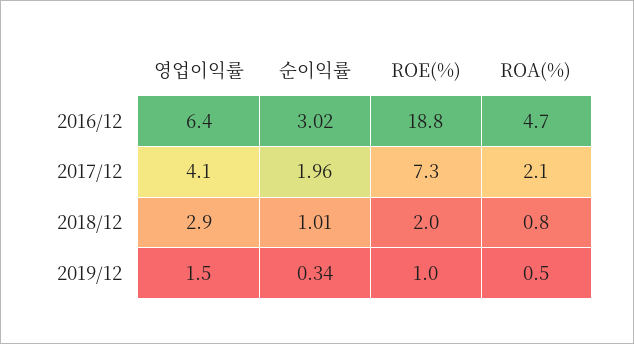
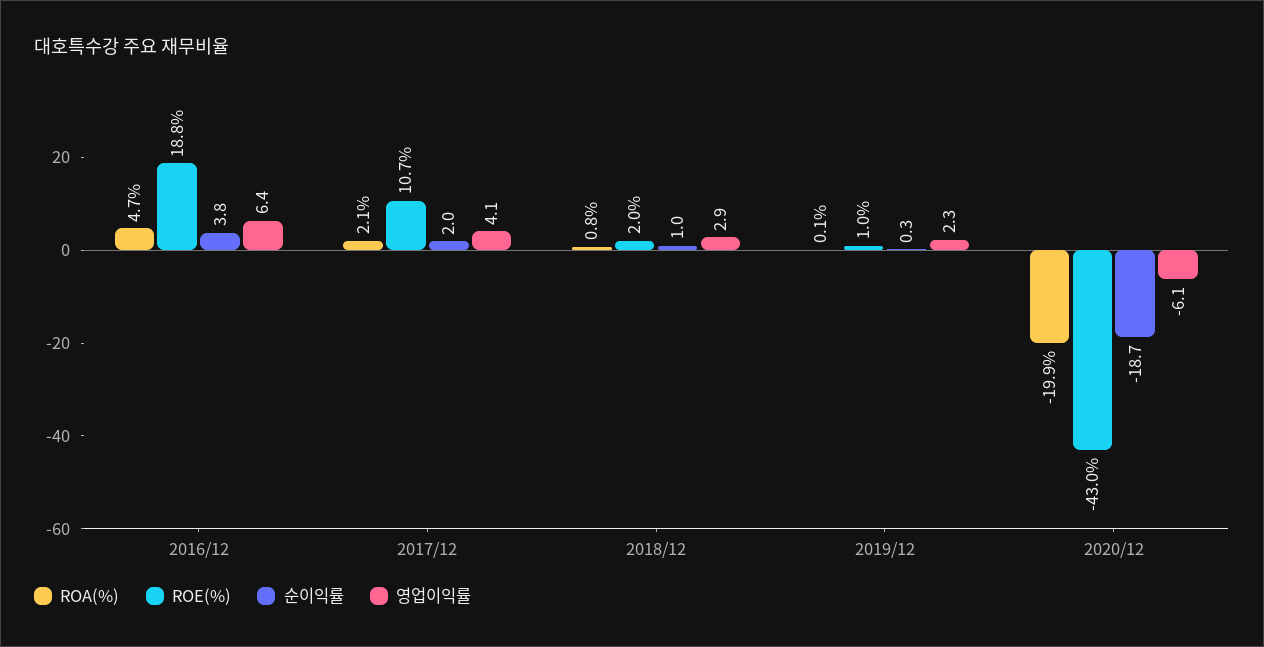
순이익률, 2016/12: 3.02 -> 3.8
ROE(%), 2017/12: 7.3 -> 10.7
영업이익률, 2019/12: 1.5 -> 2.3
ROA(%), 2019/12: 0.5 -> 0.1
ROA(%), 2020/12: none -> -19.9
ROE(%), 2020/12: none -> -43
순이익률, 2020/12: none -> -18.7
영업이익률, 2020/12: none -> -6.1

